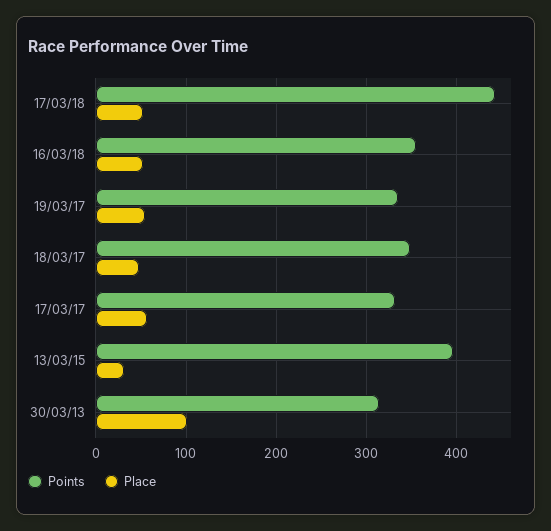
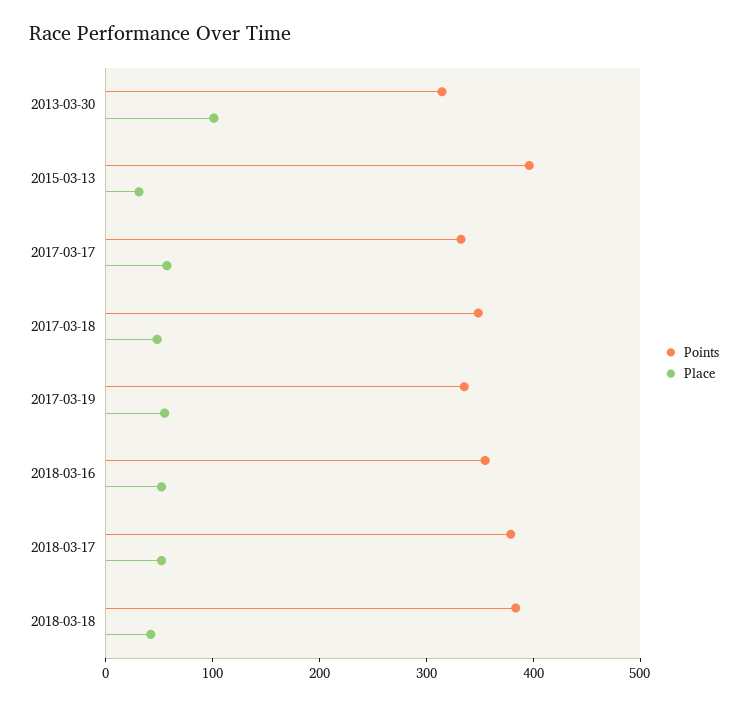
Points, 17/03/18: 440 -> 380
Points, 2018-03-18: none -> 380
Place, 2018-03-18: none -> 40

